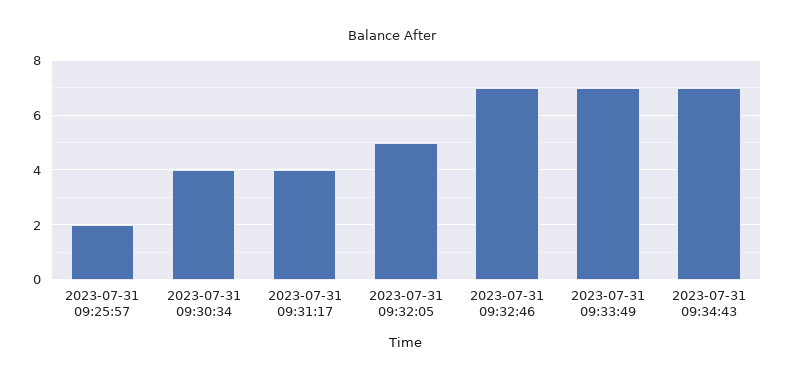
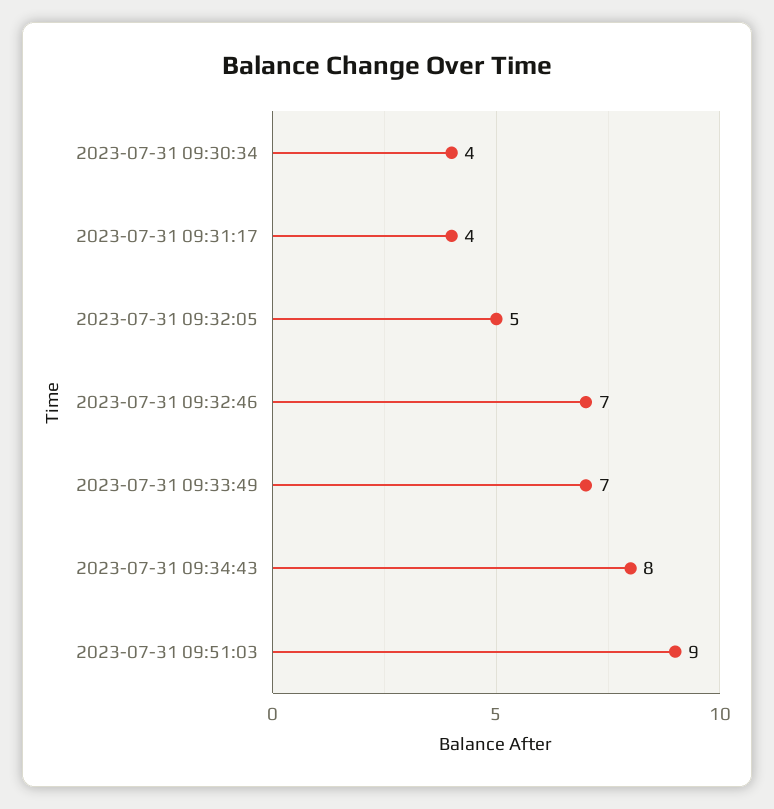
2023-07-31 09:25:57: 2 -> none
2023-07-31 09:34:43: 7 -> 8
2023-07-31 09:51:03: none -> 9

